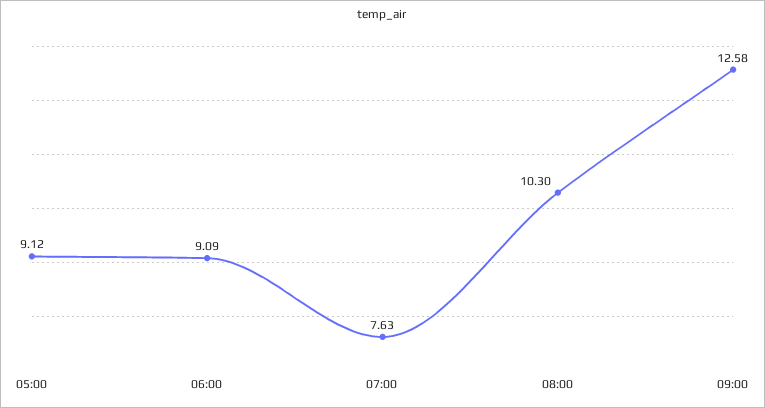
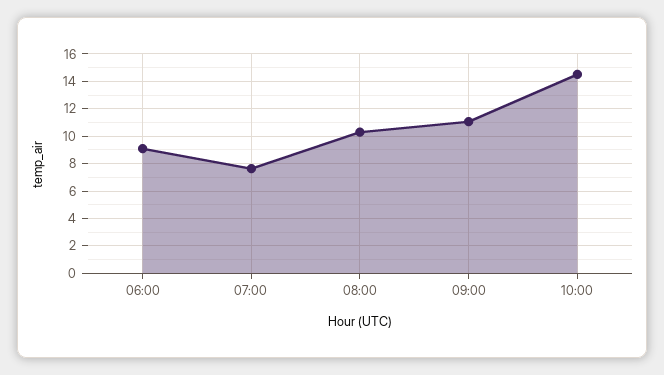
05:00: 9.12 -> none
09:00: 12.58 -> 11
10:00: none -> 14.5

